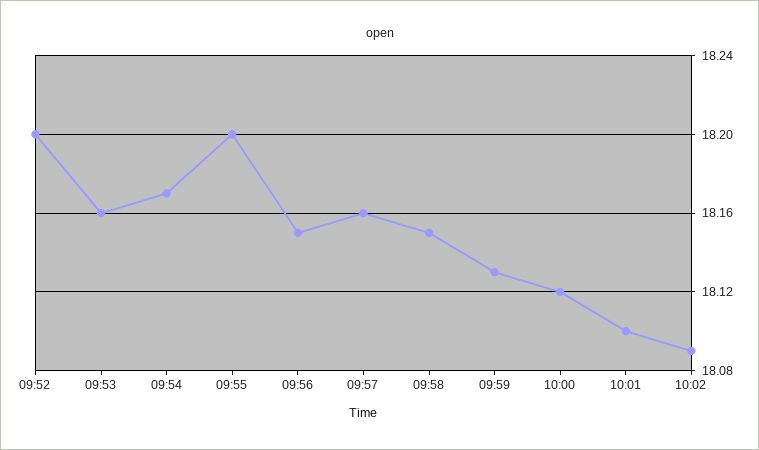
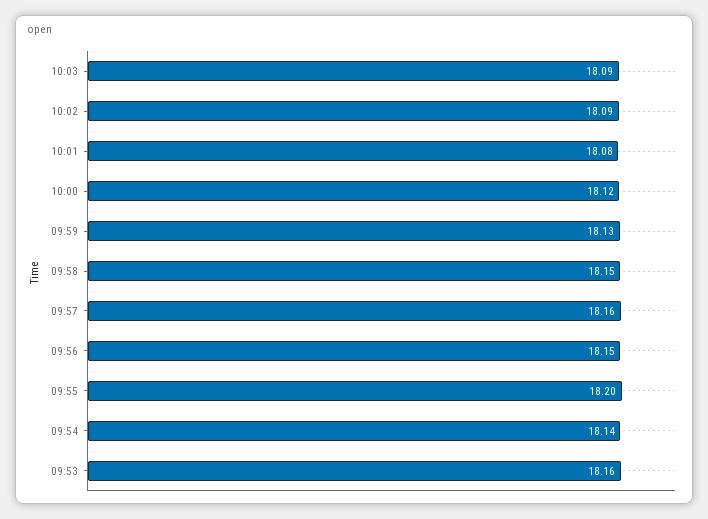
09:52: 18.2 -> none
09:54: 18.17 -> 18.14
10:01: 18.1 -> 18.08
10:03: none -> 18.09

